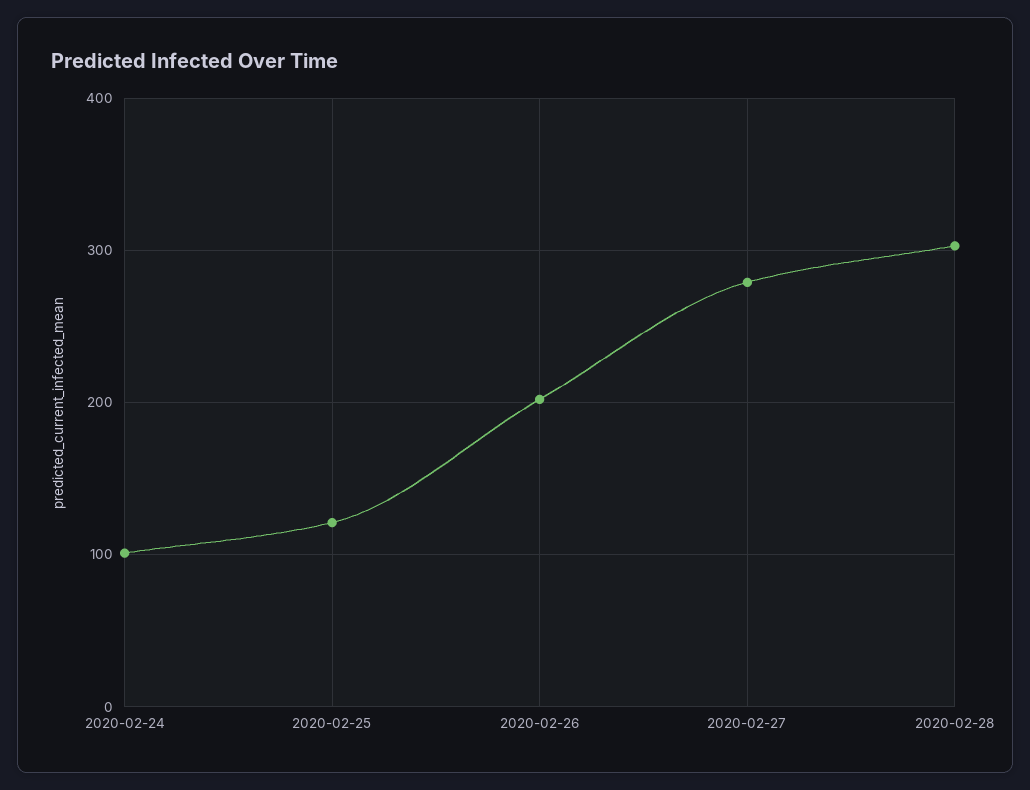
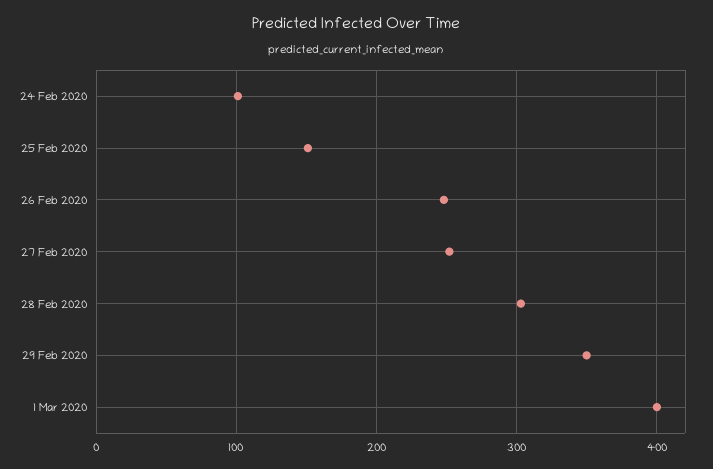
2020-02-25: 120 -> 150
2020-02-26: 200 -> 250
2020-02-27: 280 -> 250
29 Feb 2020: none -> 350
1 Mar 2020: none -> 400

